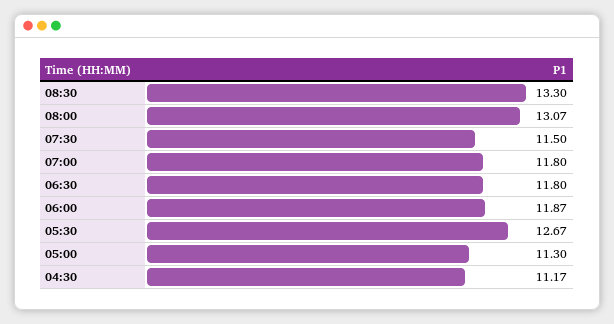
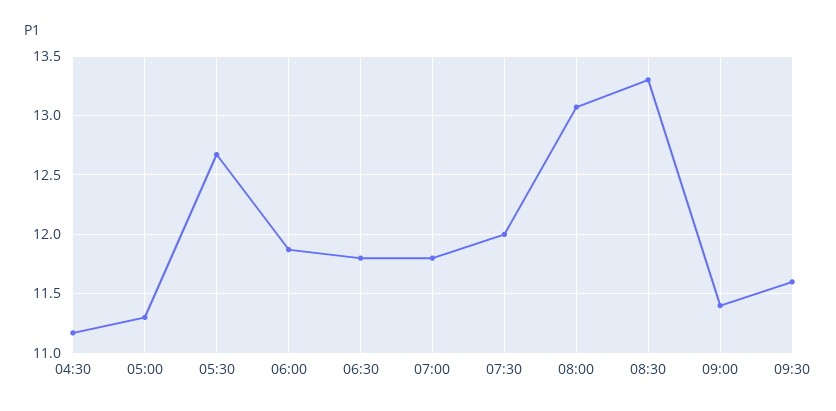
07:30: 11.5 -> 12
09:00: none -> 11.4
09:30: none -> 11.6

